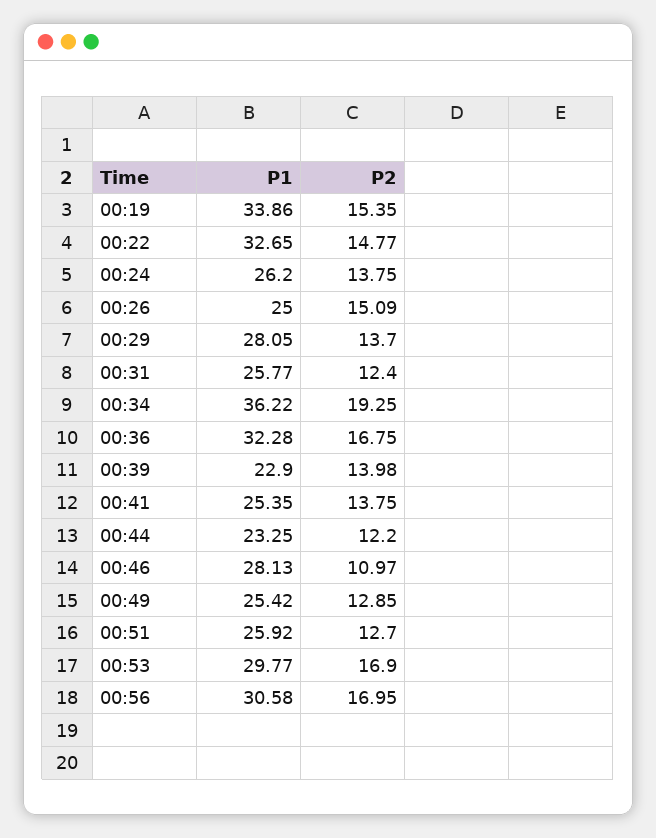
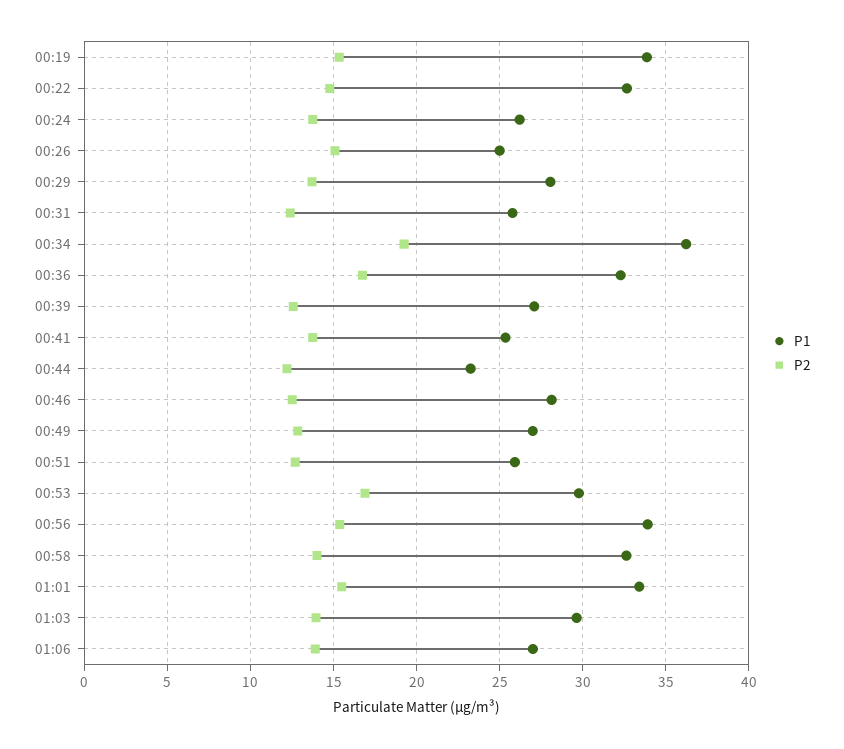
P1, 00:39: 22.9 -> 27
P2, 00:39: 13.98 -> 12.5
P2, 00:46: 10.97 -> 12.5
P1, 00:49: 25.42 -> 27
P1, 00:56: 30.58 -> 34
P2, 00:56: 16.95 -> 15.5
P1, 00:58: none -> 32.5
P2, 00:58: none -> 14
P1, 01:01: none -> 33.5
P2, 01:01: none -> 15.5
P1, 01:03: none -> 29.5
P2, 01:03: none -> 14
P1, 01:06: none -> 27
P2, 01:06: none -> 14

